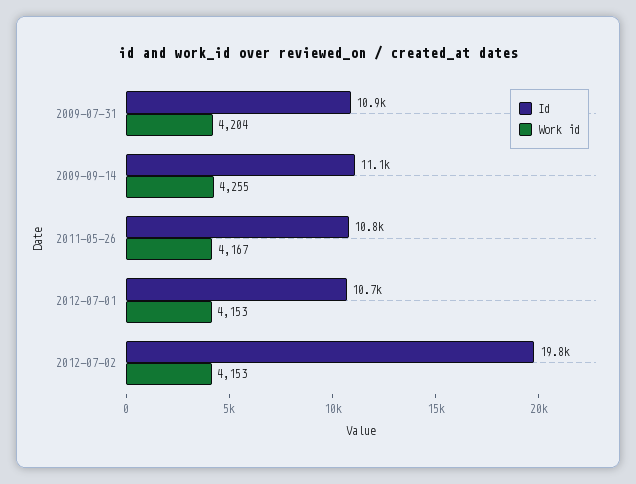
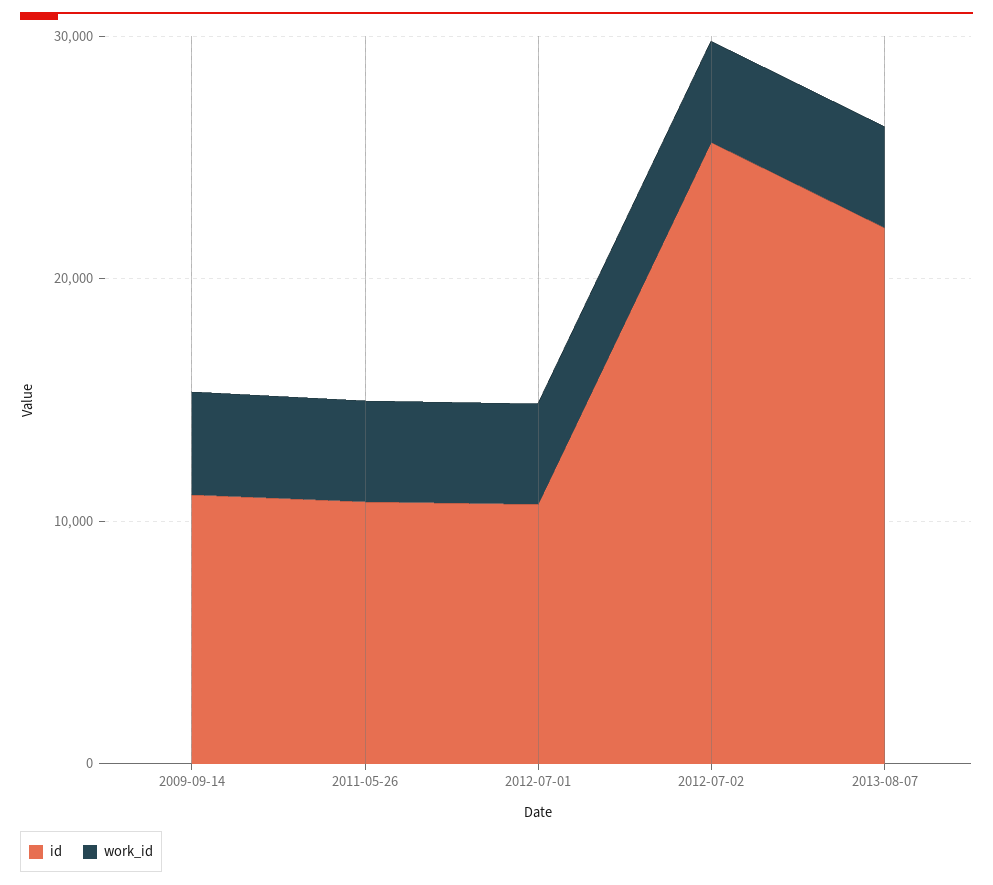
Id, 2009-07-31: 10900 -> none
Work id, 2009-07-31: 4204 -> none
Id, 2012-07-02: 19800 -> 26000
Id, 2013-08-07: none -> 22000
Work id, 2013-08-07: none -> 4000

